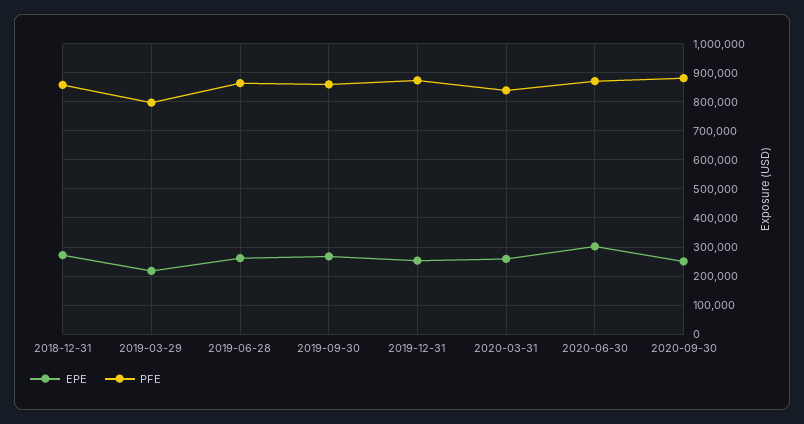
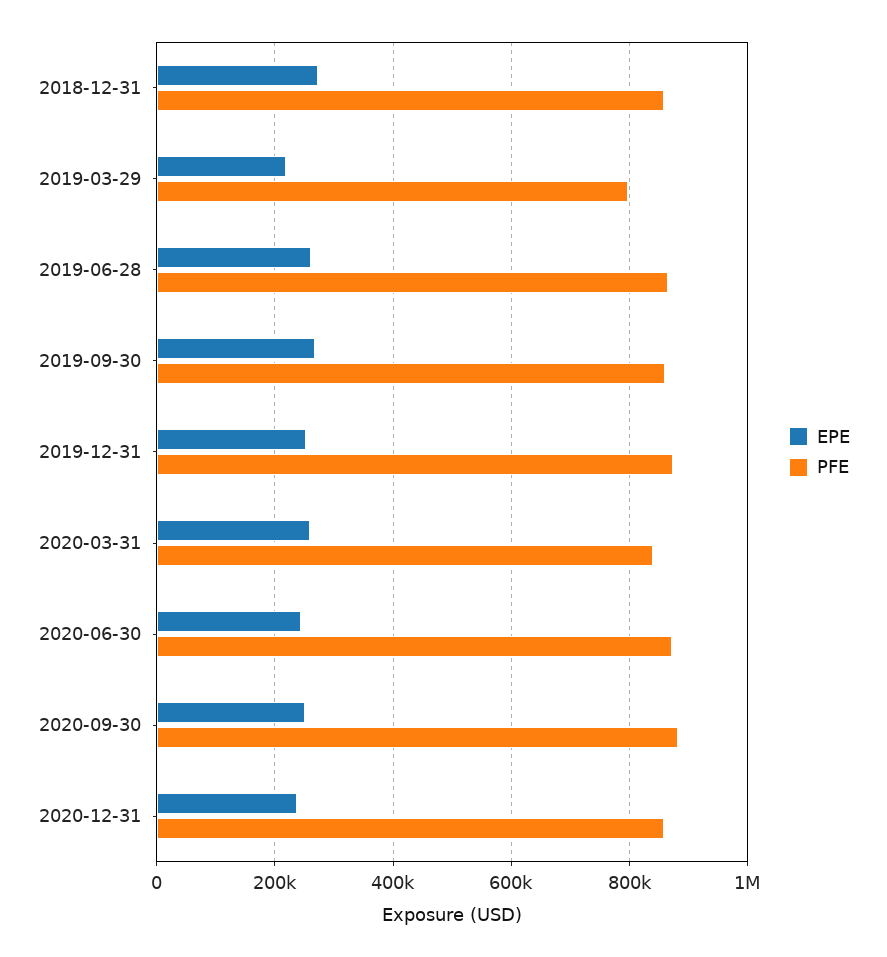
EPE, 2020-06-30: 300000 -> 240000
EPE, 2020-12-31: none -> 240000
PFE, 2020-12-31: none -> 860000

